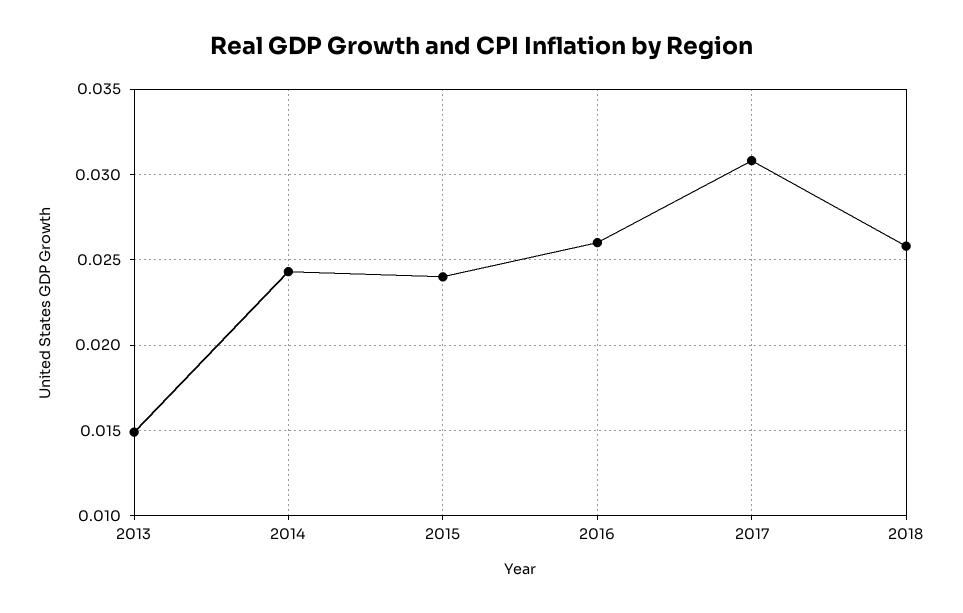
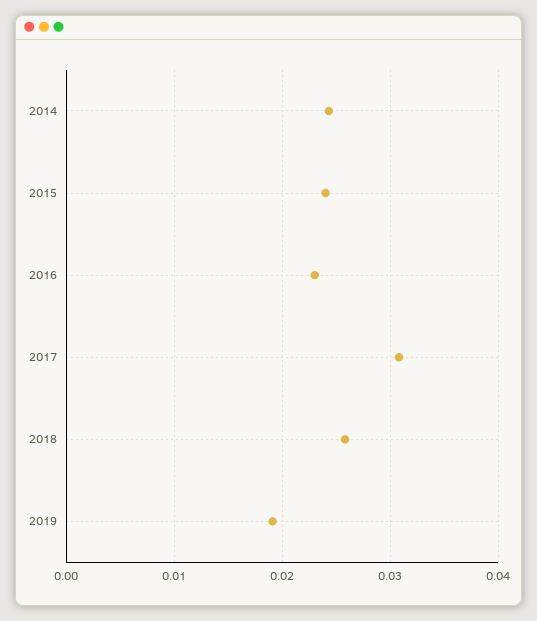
2013: 0.015 -> none
2016: 0.026 -> 0.023
2019: none -> 0.019

